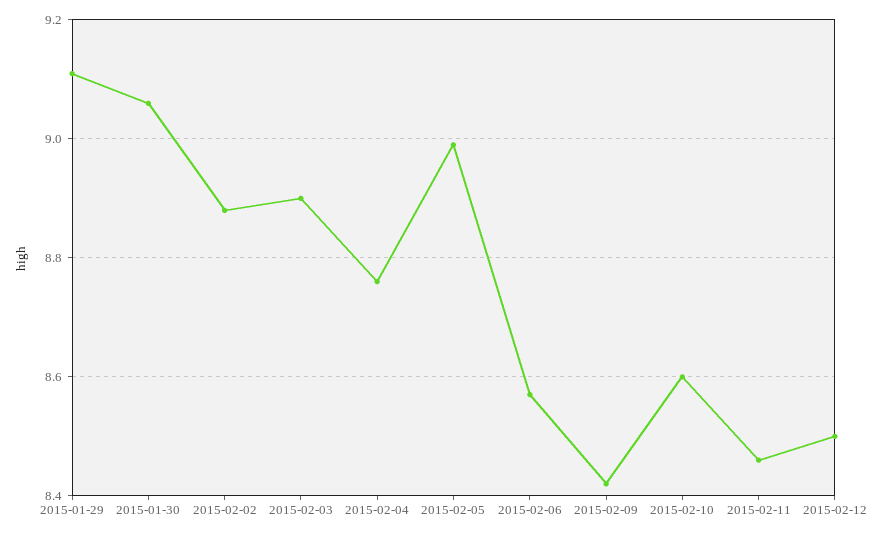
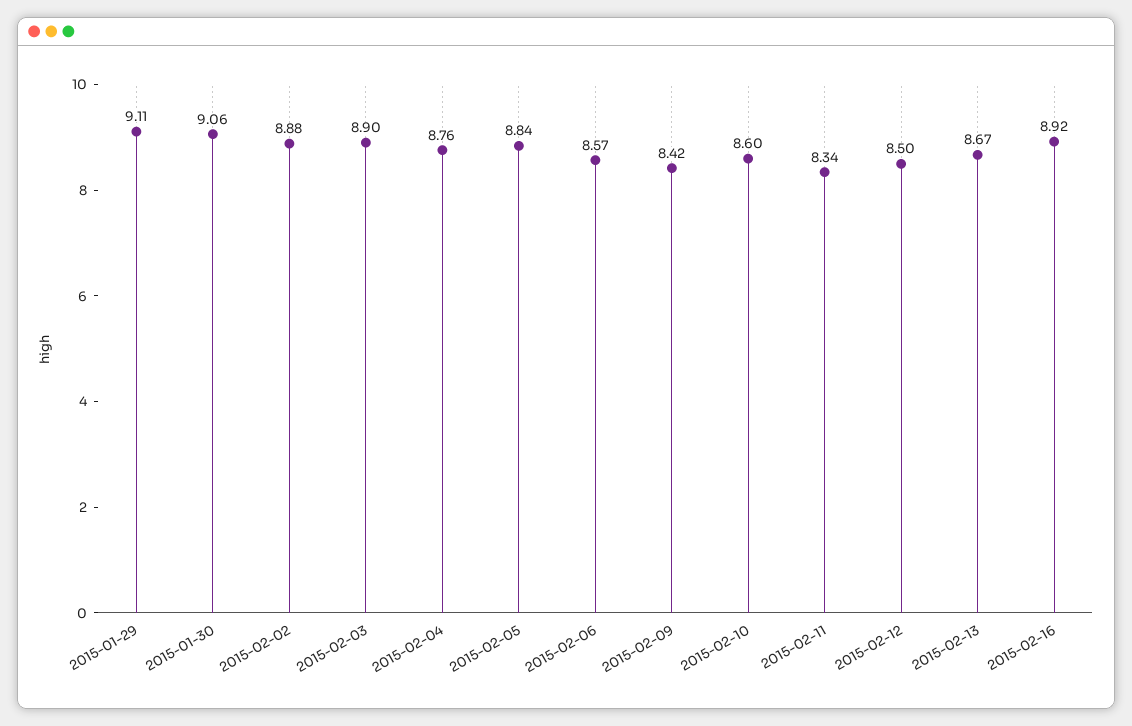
2015-02-05: 9 -> 8.84
2015-02-11: 8.45 -> 8.34
2015-02-13: none -> 8.67
2015-02-16: none -> 8.92

